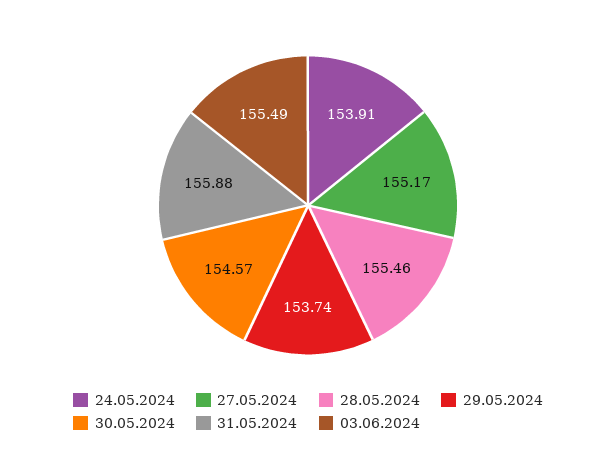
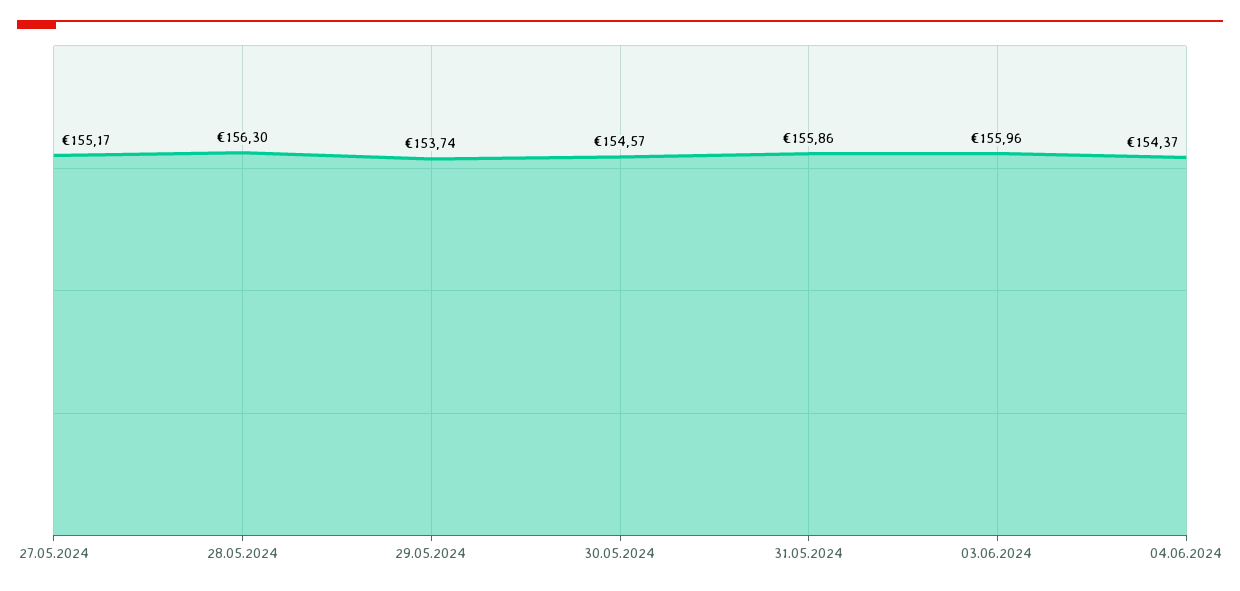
24.05.2024: 153.91 -> none
28.05.2024: 155.46 -> 156.3
31.05.2024: 155.88 -> 155.86
03.06.2024: 155.49 -> 155.96
04.06.2024: none -> 154.37

